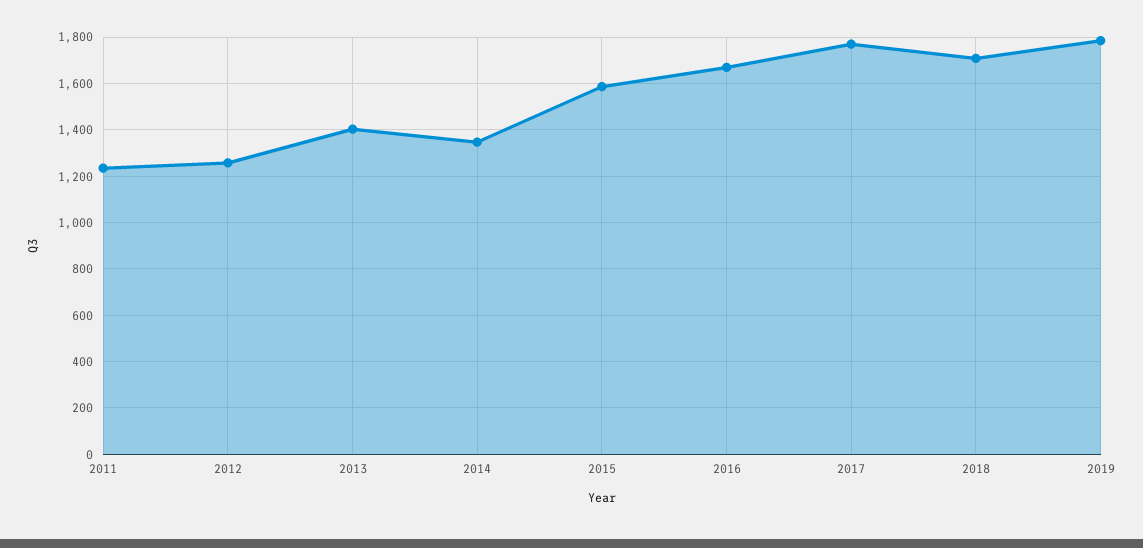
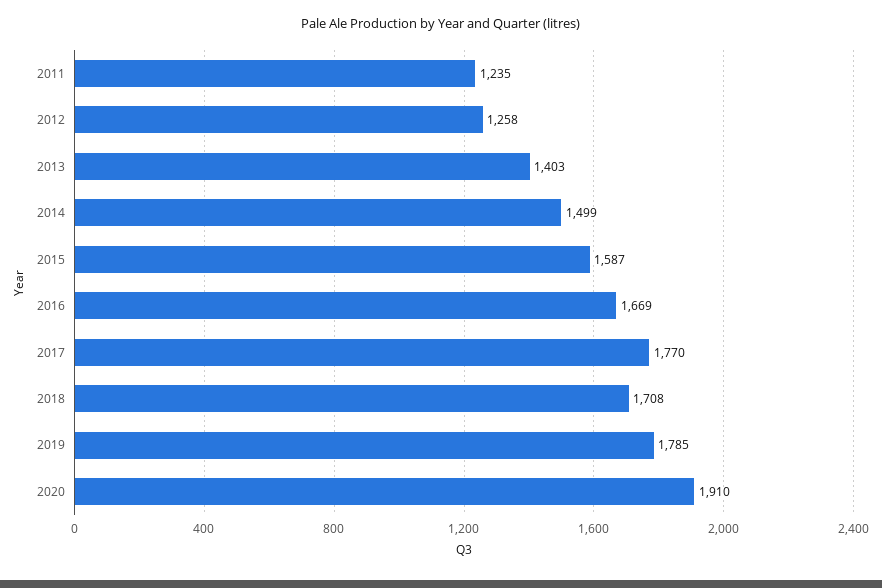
2014: 1350 -> 1499
2020: none -> 1910

